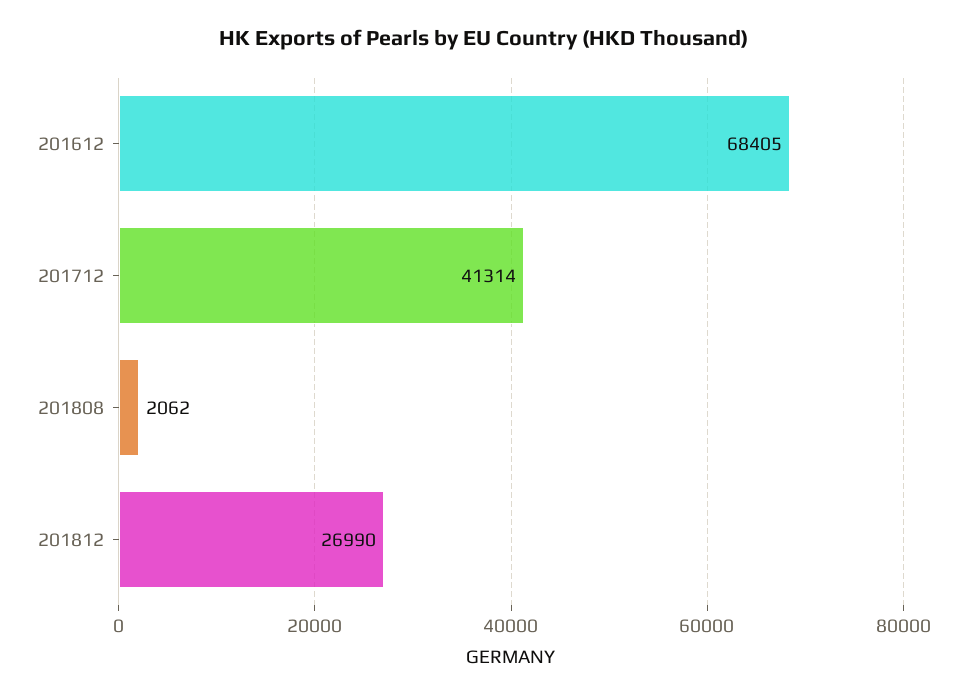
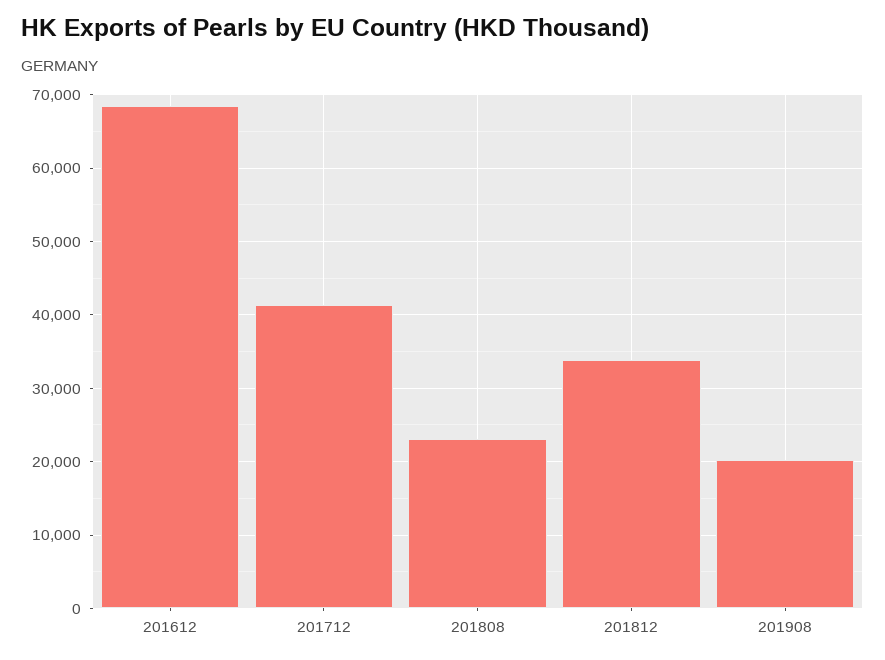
201808: 2062 -> 23000
201812: 26990 -> 34000
201908: none -> 20000

